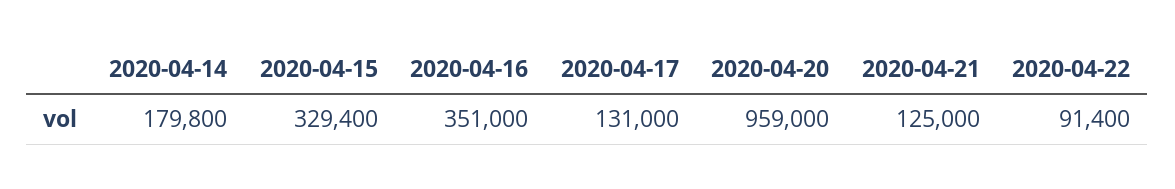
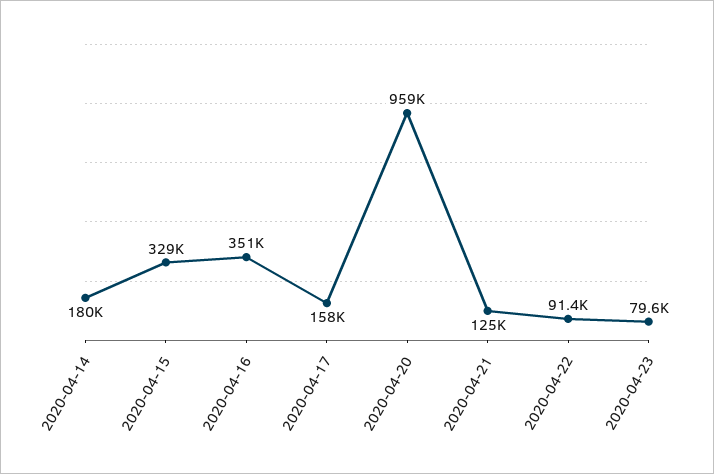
2020-04-17: 131000 -> 158000
2020-04-23: none -> 79600

